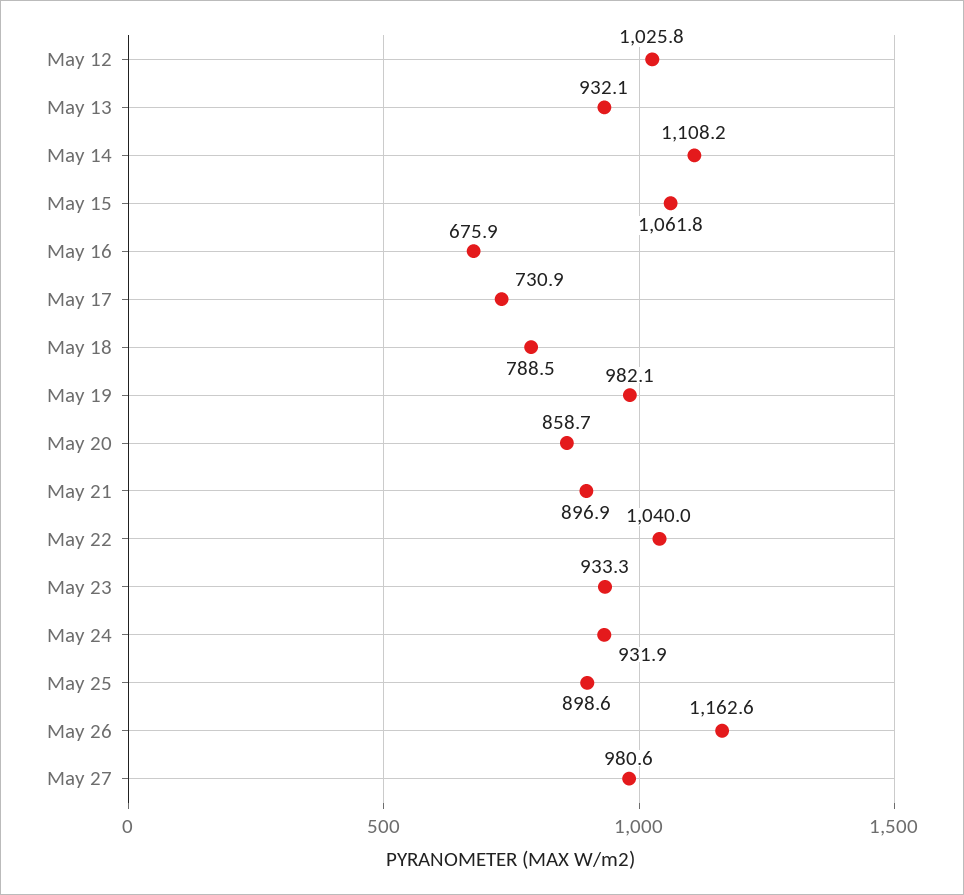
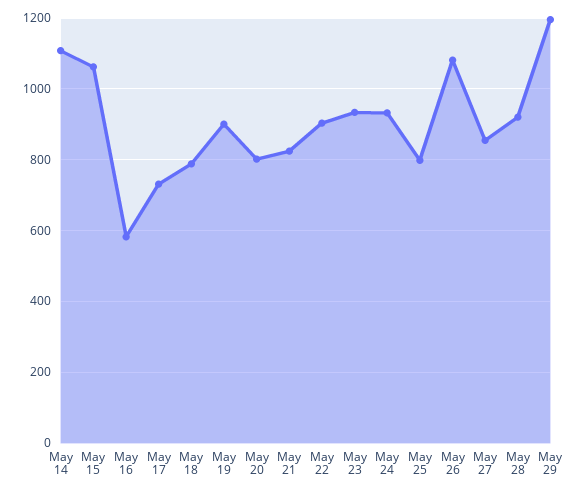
May 12: 1025.8 -> none
May 13: 932.1 -> none
May 16: 675.9 -> 580
May 19: 982.1 -> 900
May 20: 858.7 -> 800
May 21: 896.9 -> 820
May 22: 1040 -> 900
May 25: 898.6 -> 800
May 26: 1162.6 -> 1080
May 27: 980.6 -> 860
May 28: none -> 920
May 29: none -> 1200

